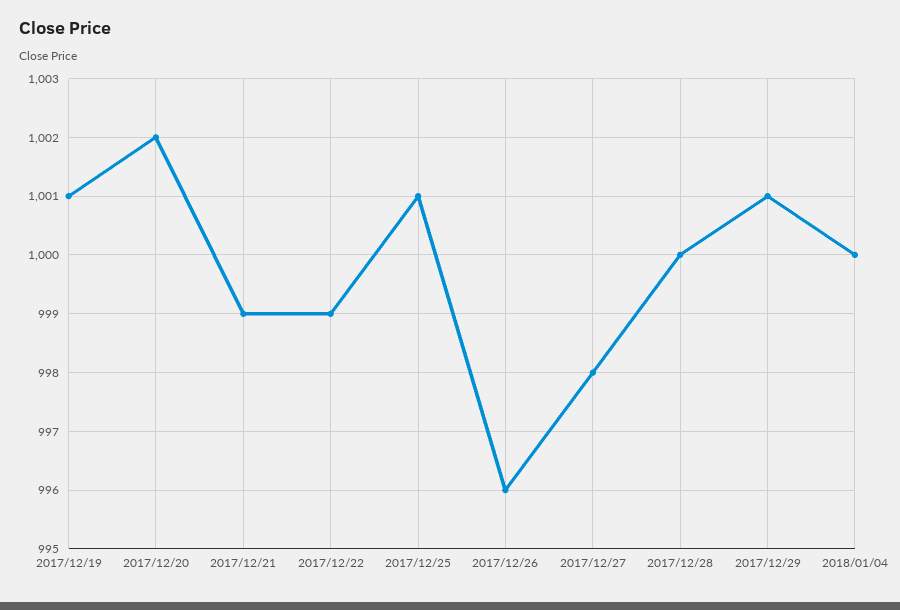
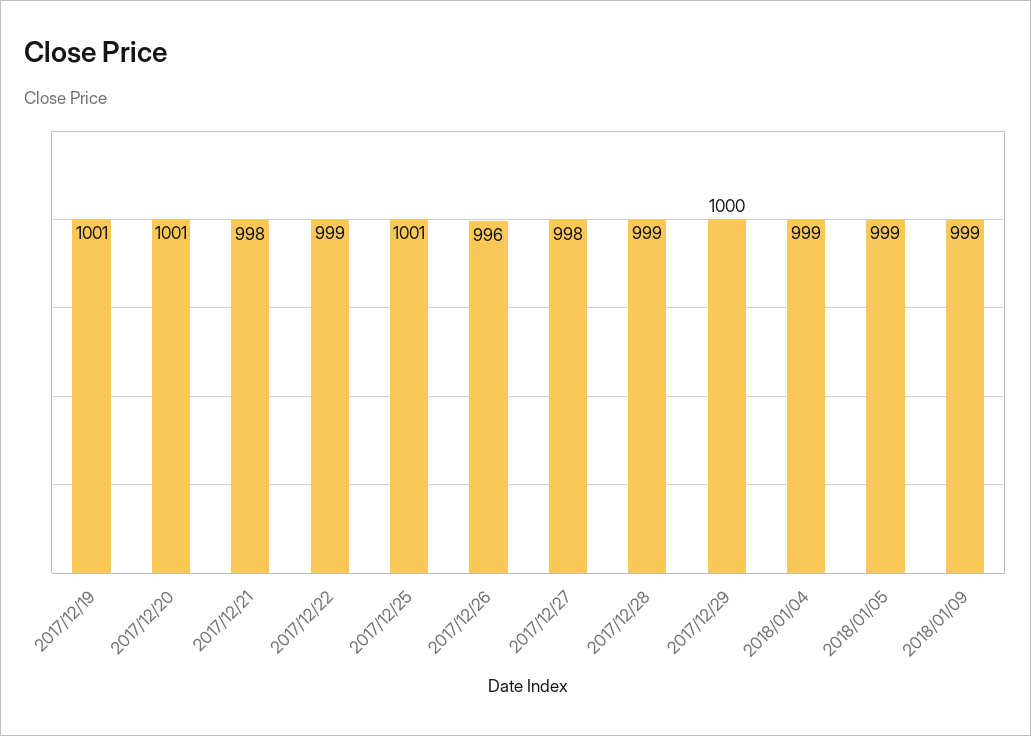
2017/12/20: 1002 -> 1001
2017/12/21: 999 -> 998
2017/12/28: 1000 -> 999
2017/12/29: 1001 -> 1000
2018/01/04: 1000 -> 999
2018/01/05: none -> 999
2018/01/09: none -> 999

